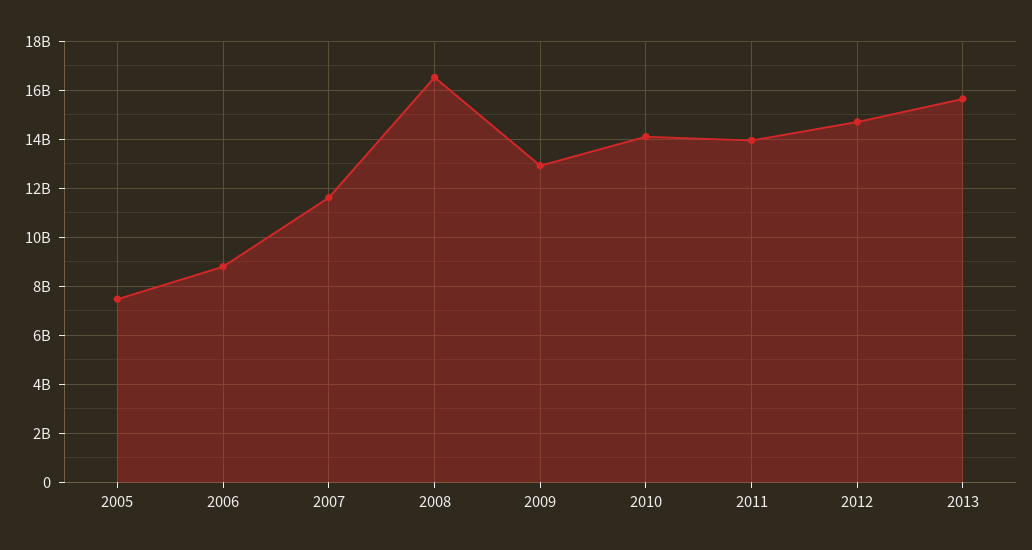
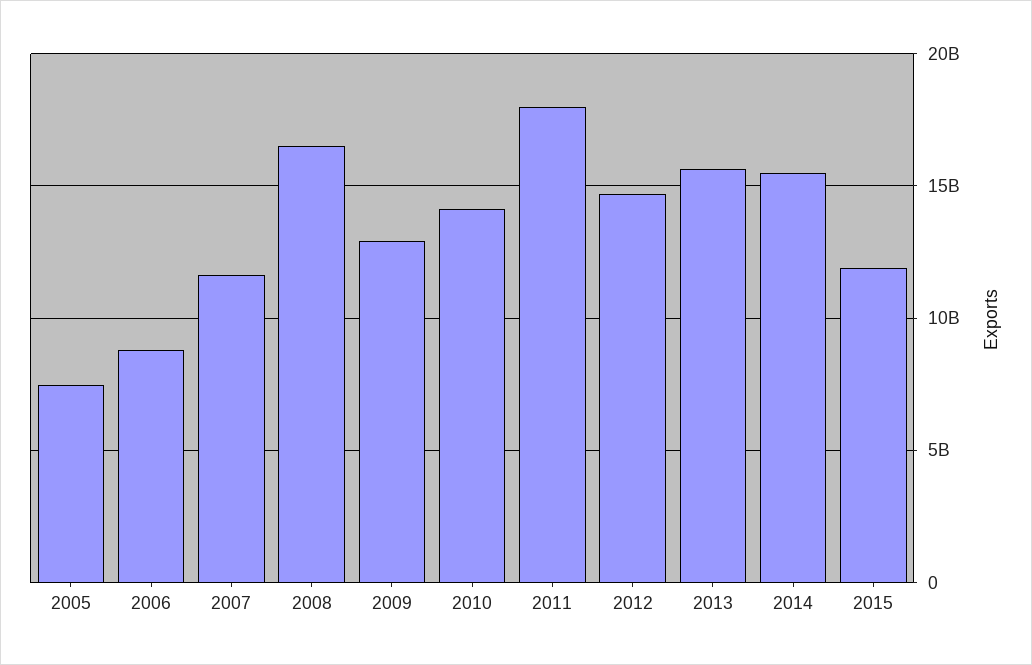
2011: 14000000000 -> 18000000000
2014: none -> 15500000000
2015: none -> 12000000000

